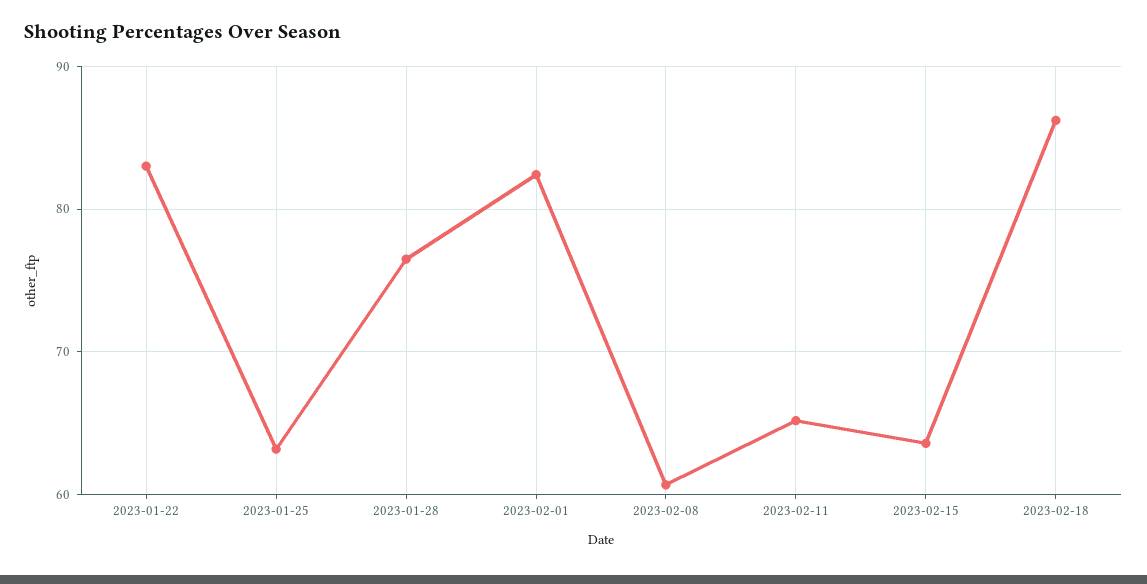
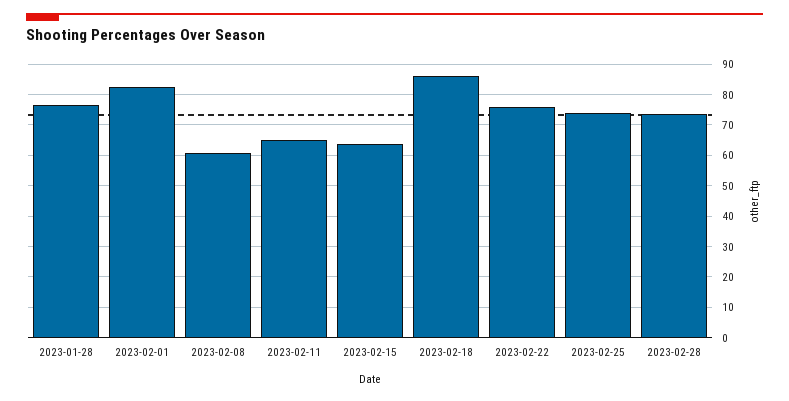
2023-01-22: 83 -> none
2023-01-25: 63 -> none
2023-02-22: none -> 76
2023-02-25: none -> 74
2023-02-28: none -> 74

